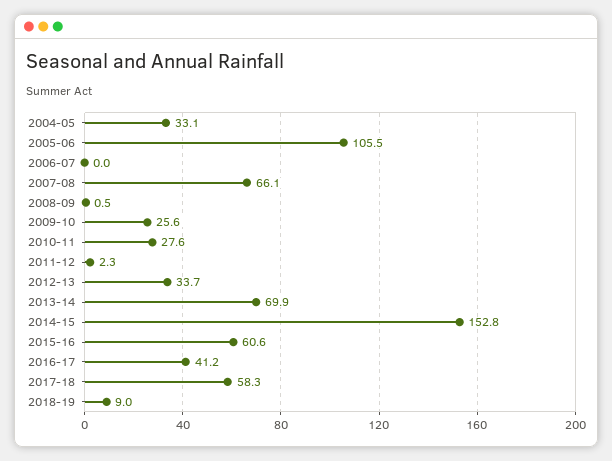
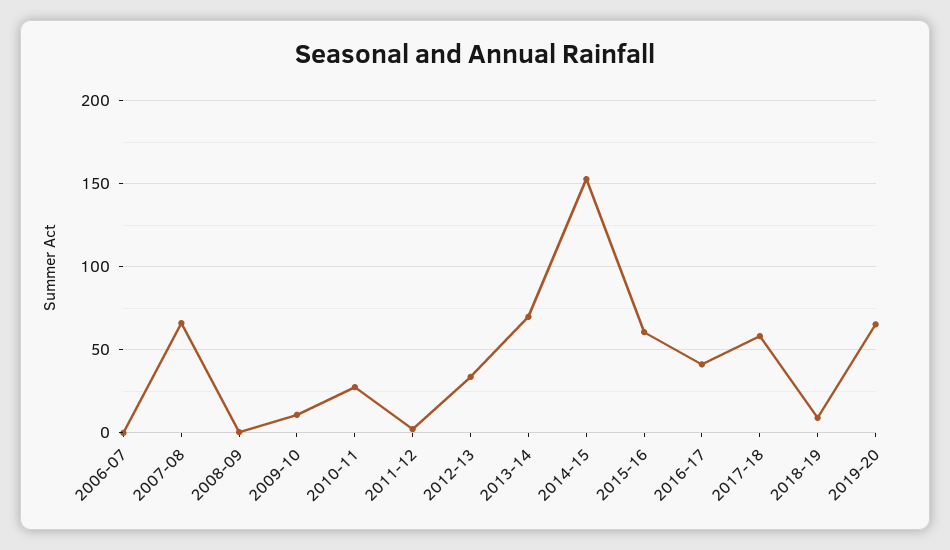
2004-05: 33.1 -> none
2005-06: 105.5 -> none
2009-10: 25.6 -> 10
2019-20: none -> 65

